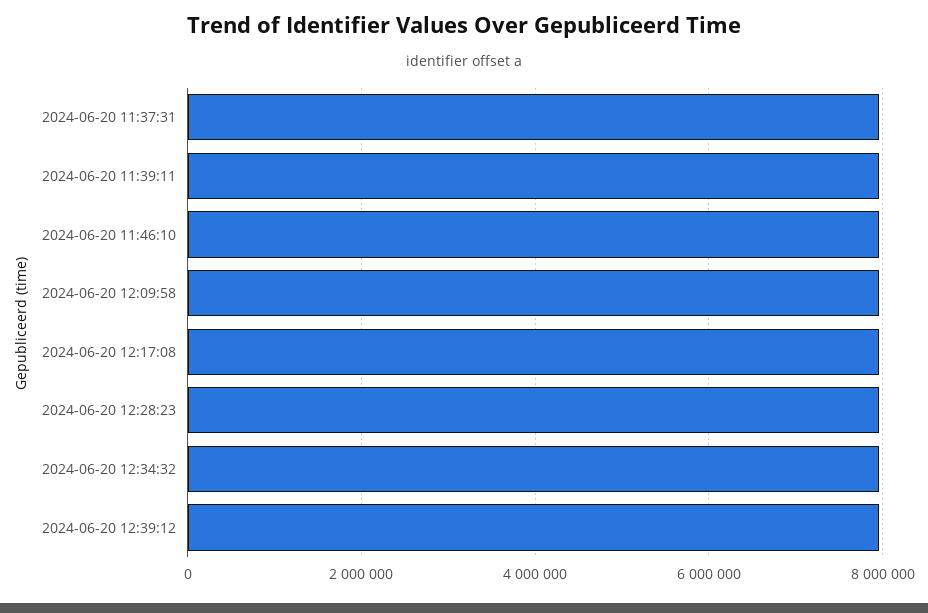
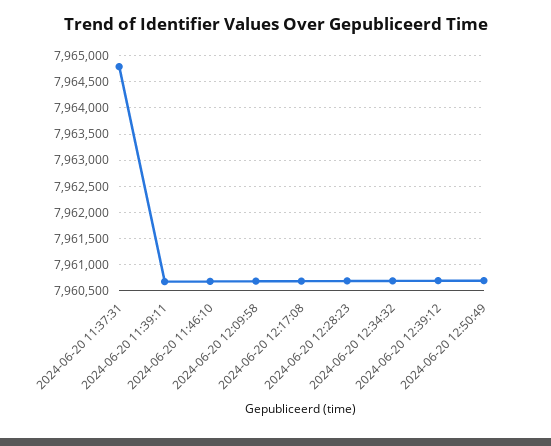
2024-06-20 12:50:49: none -> 7960750

